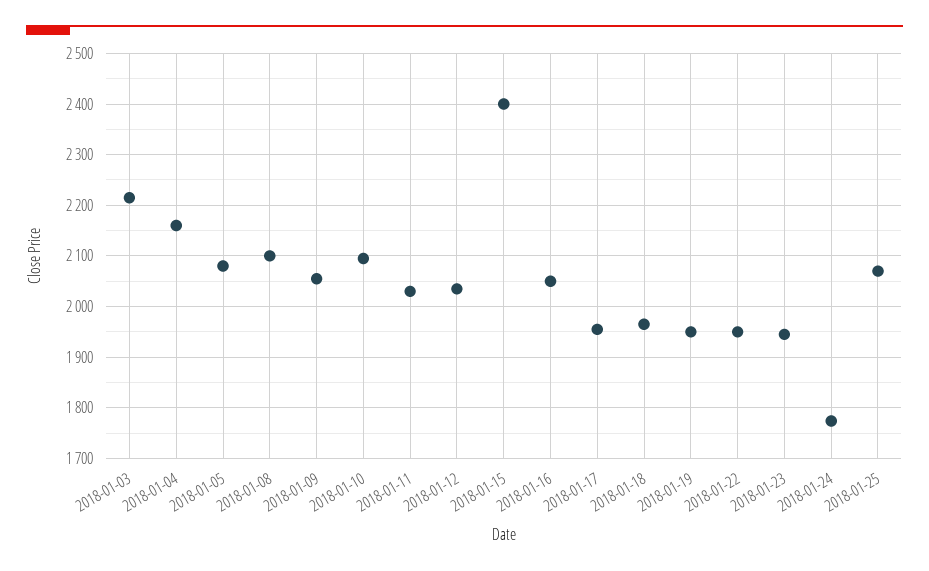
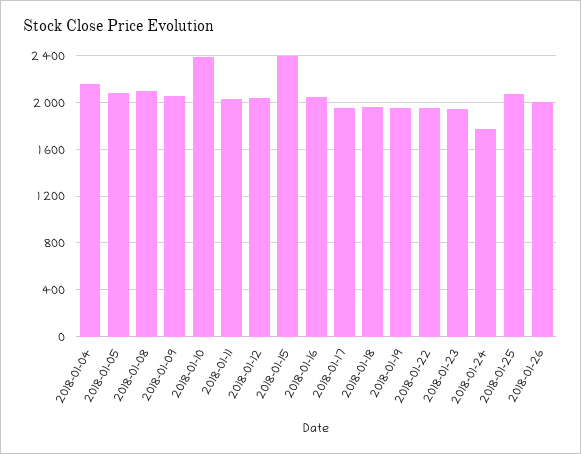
2018-01-03: 2220 -> none
2018-01-10: 2100 -> 2400
2018-01-26: none -> 2000

